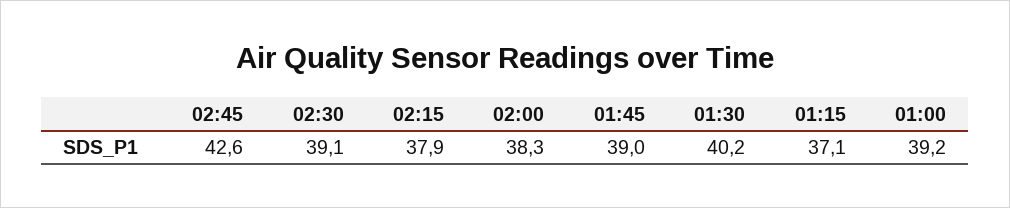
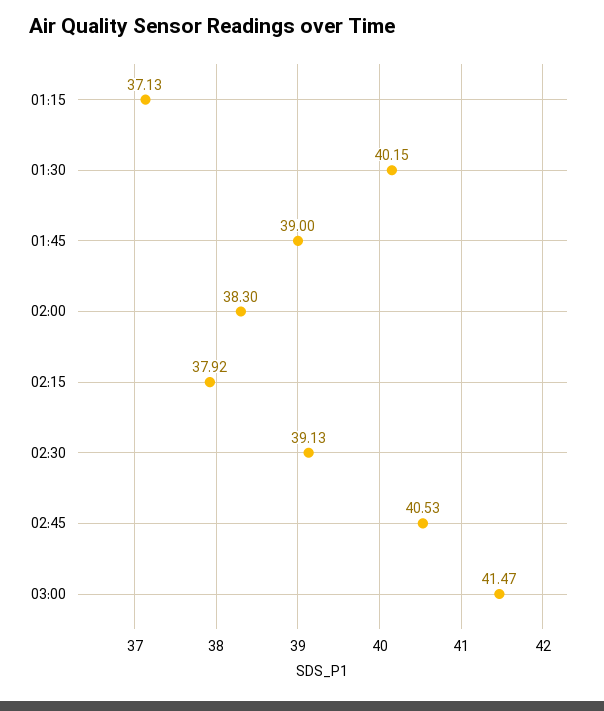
02:45: 42.6 -> 40.53
01:00: 39.2 -> none
03:00: none -> 41.47

